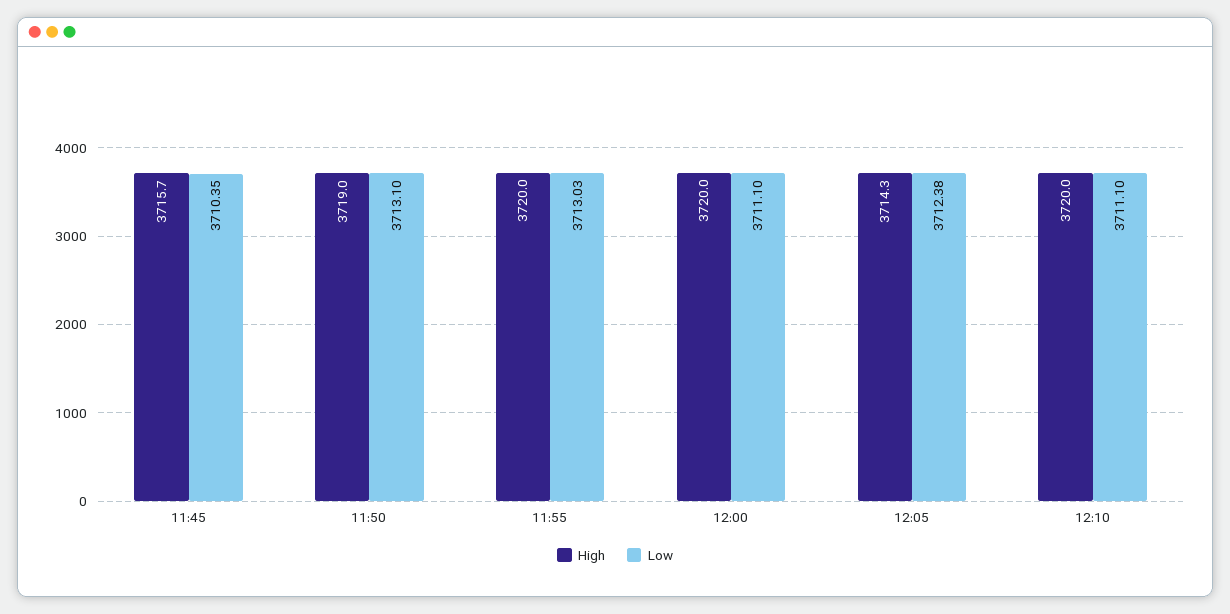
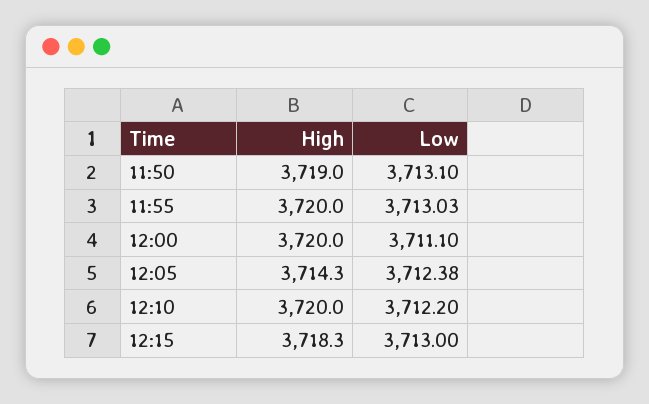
High, 11:45: 3715.7 -> none
Low, 11:45: 3710.35 -> none
Low, 12:10: 3711.1 -> 3712.2
High, 12:15: none -> 3718.3
Low, 12:15: none -> 3713

